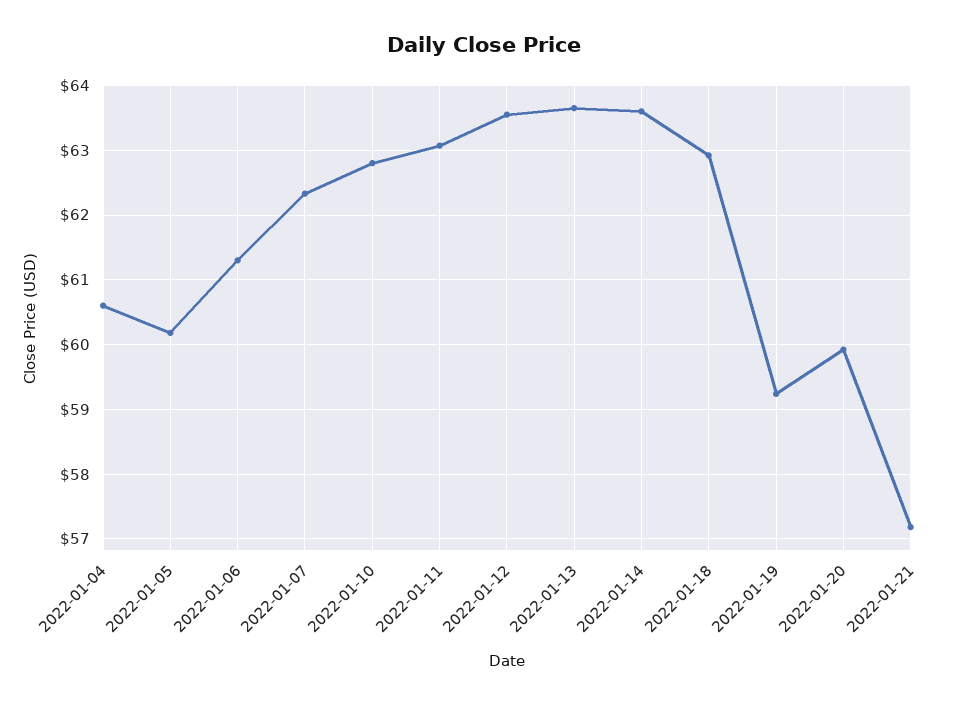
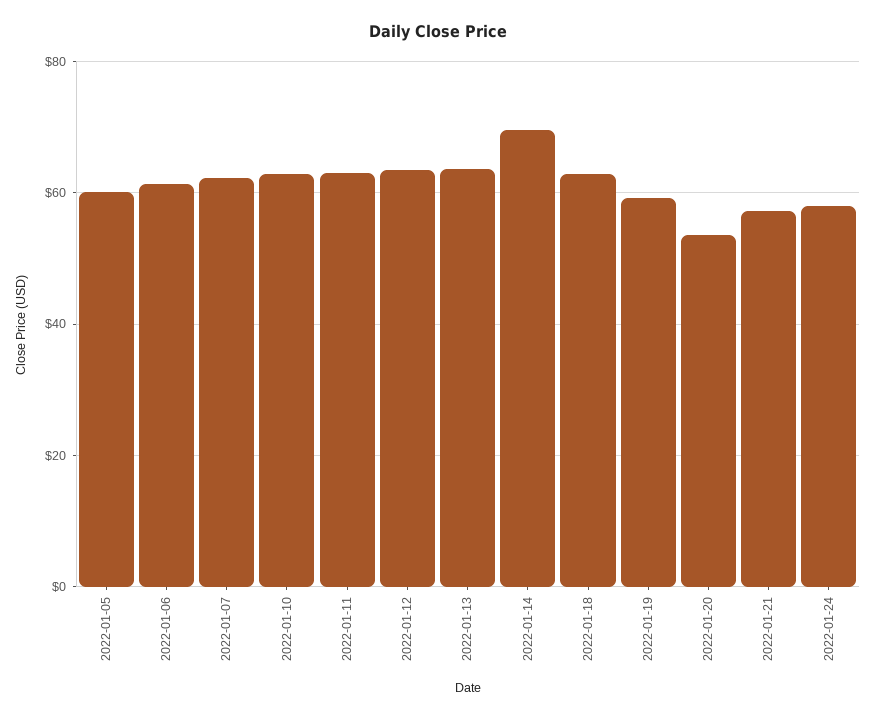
2022-01-04: 60.6 -> none
2022-01-14: 63.6 -> 70
2022-01-20: 59.9 -> 54
2022-01-24: none -> 58

